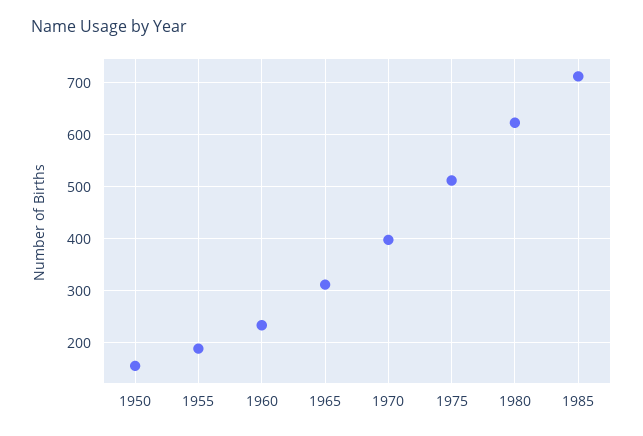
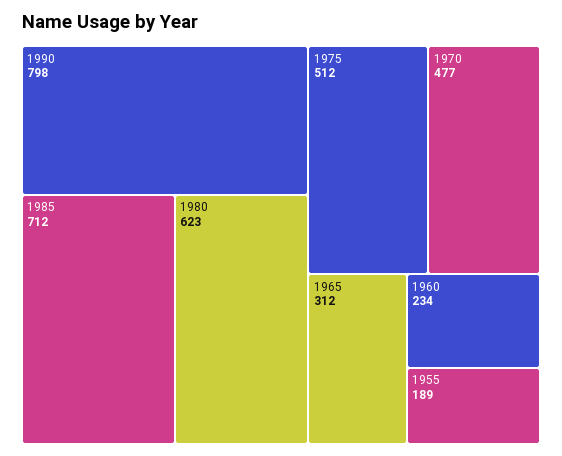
1950: 160 -> none
1970: 400 -> 477
1990: none -> 798

